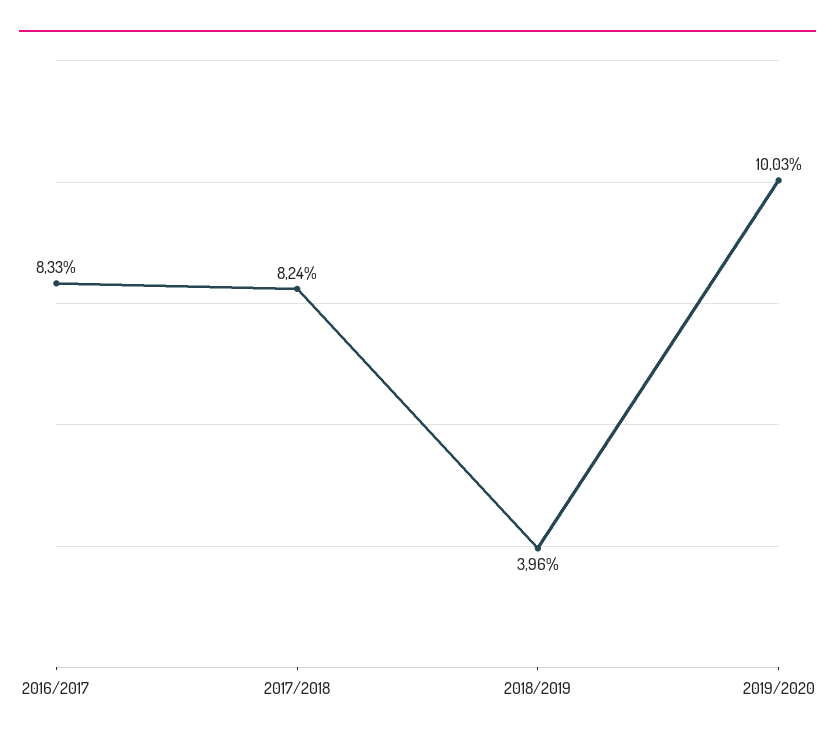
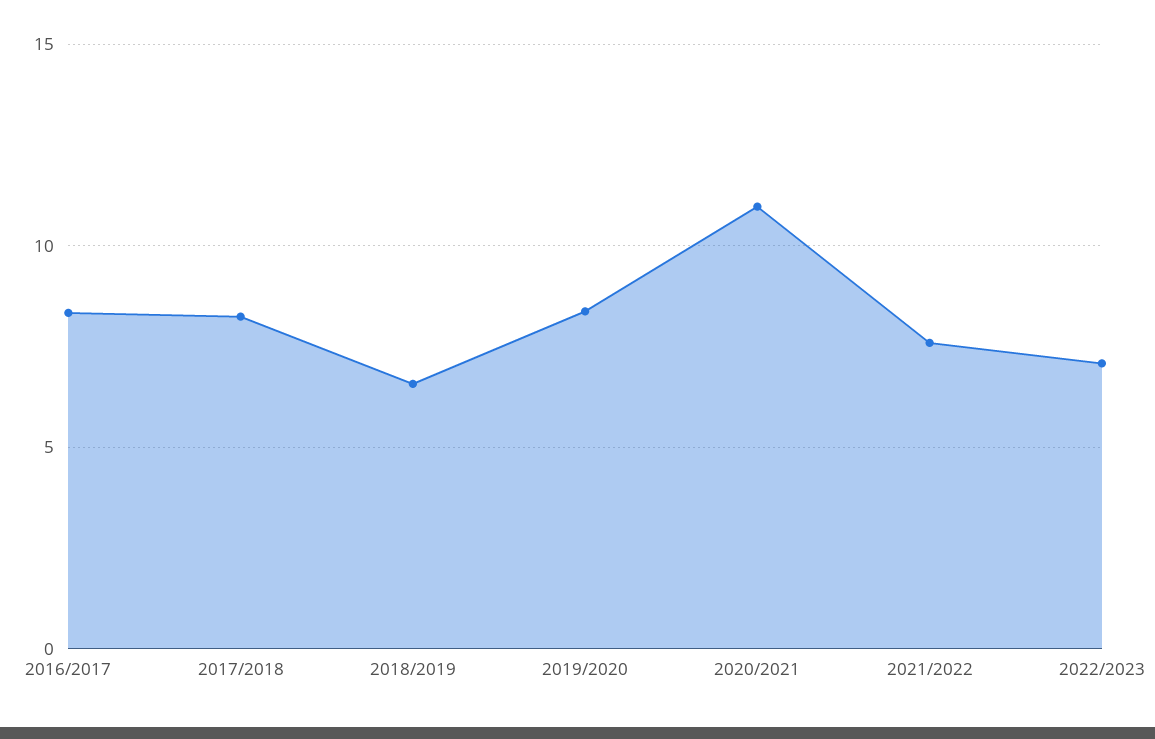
2018/2019: 3.96 -> 6.5
2019/2020: 10.03 -> 8.5
2020/2021: none -> 11
2021/2022: none -> 7.5
2022/2023: none -> 7

